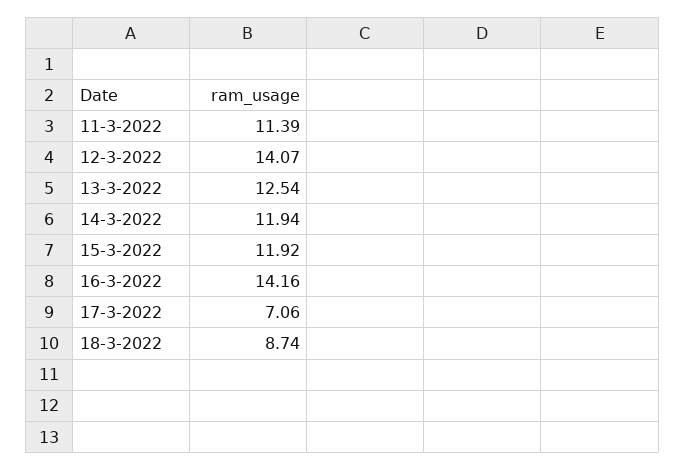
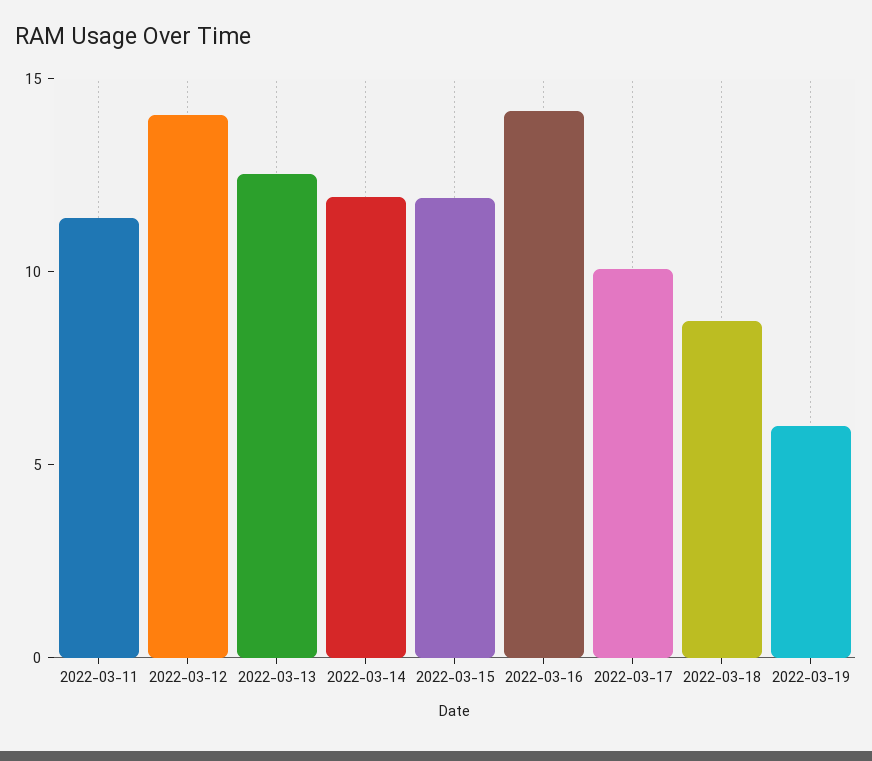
17-3-2022: 7.06 -> 10
2022-03-19: none -> 6

